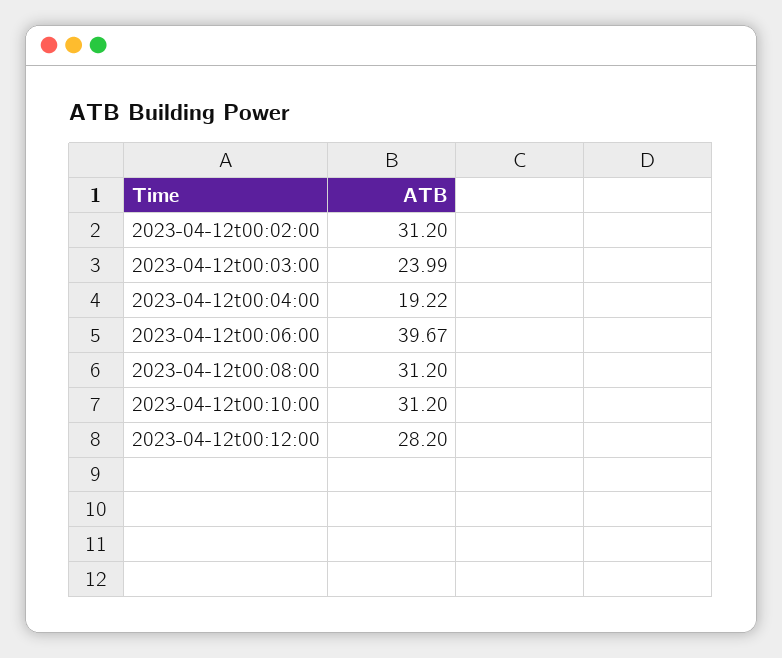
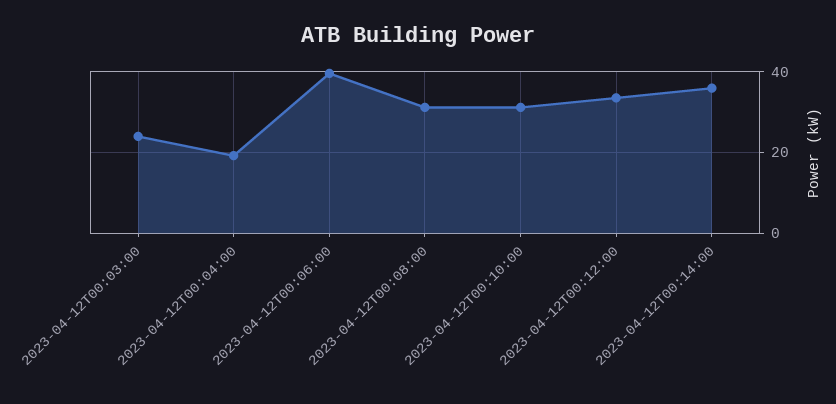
2023-04-12t00:02:00: 31.2 -> none
2023-04-12t00:12:00: 28.2 -> 34
2023-04-12T00:14:00: none -> 36

